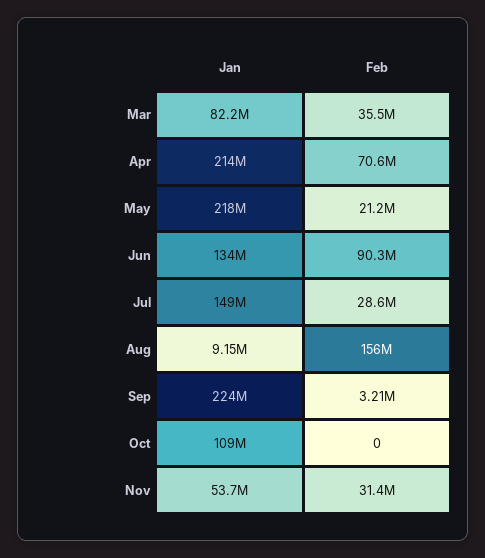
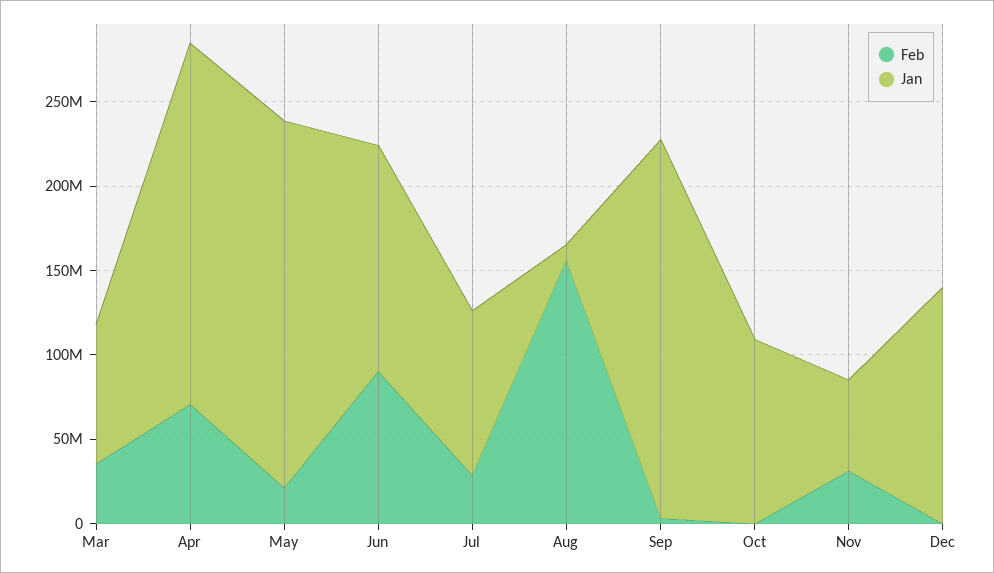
Jan, Jul: 149000000 -> 100000000
Feb, Dec: none -> 0
Jan, Dec: none -> 140000000

